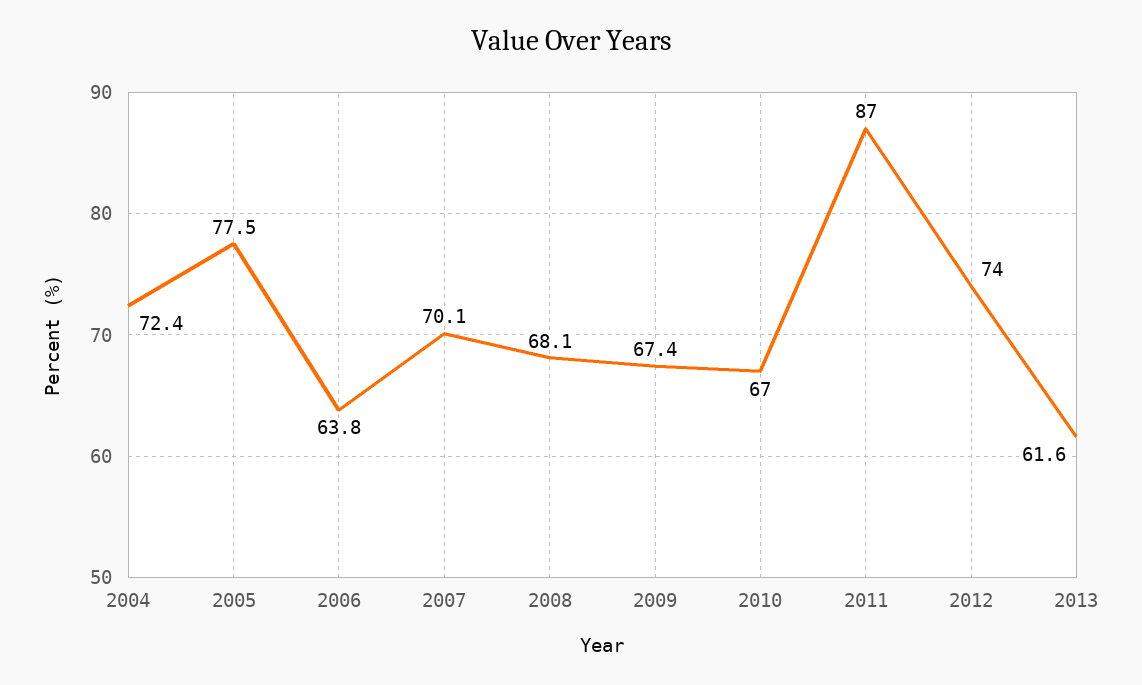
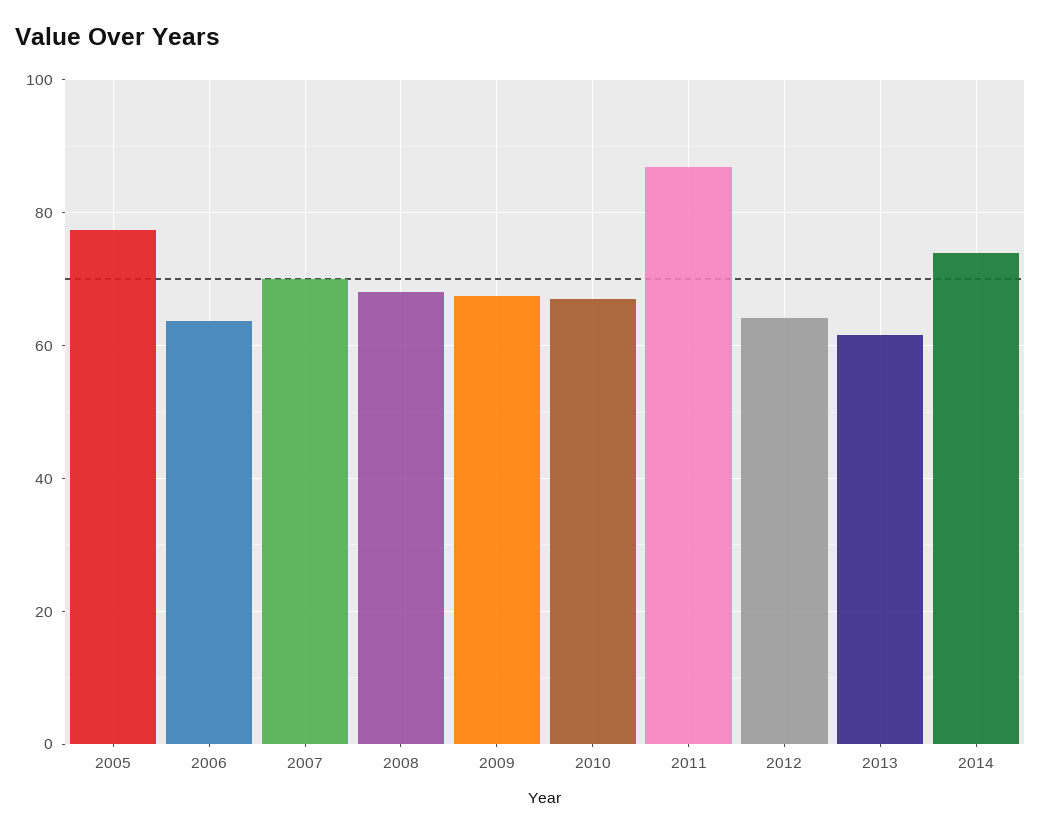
2004: 72.4 -> none
2012: 74 -> 64
2014: none -> 74

